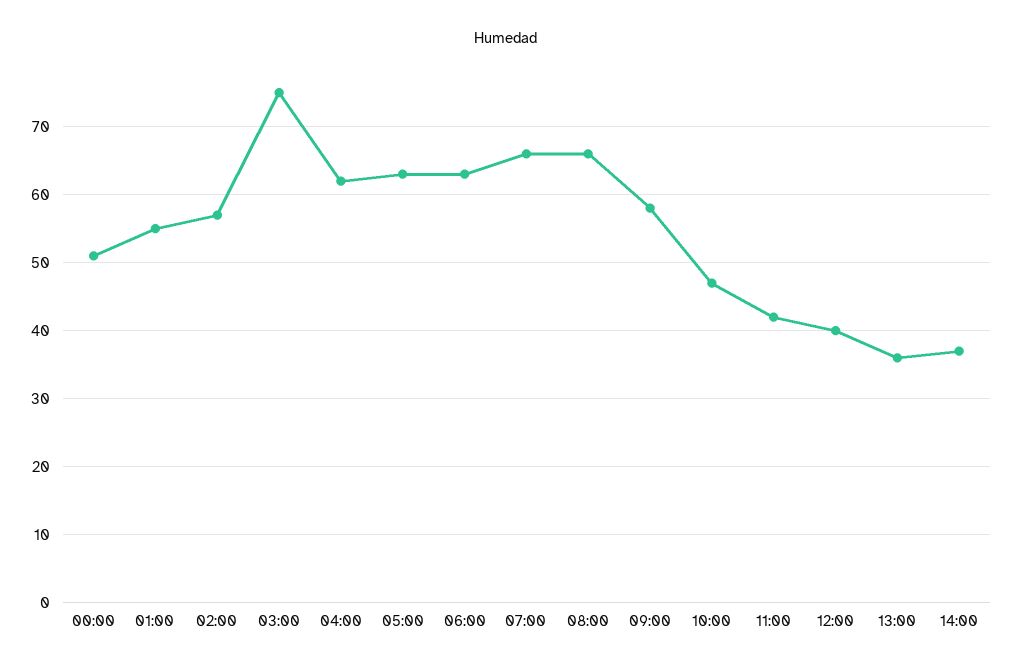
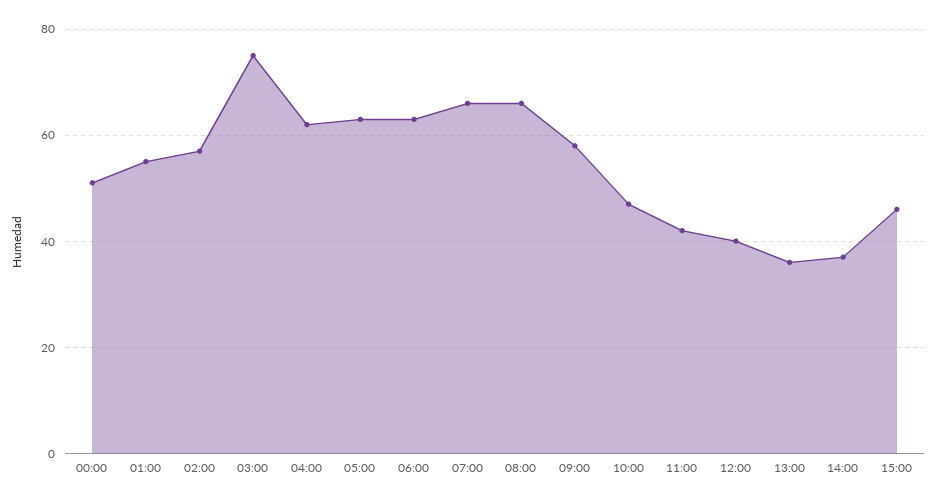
15:00: none -> 45

